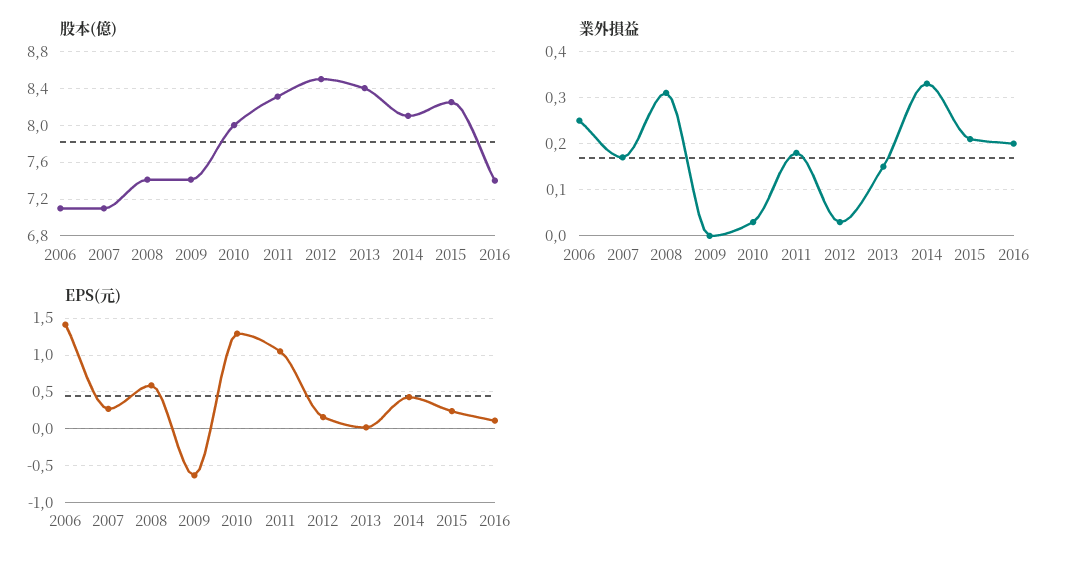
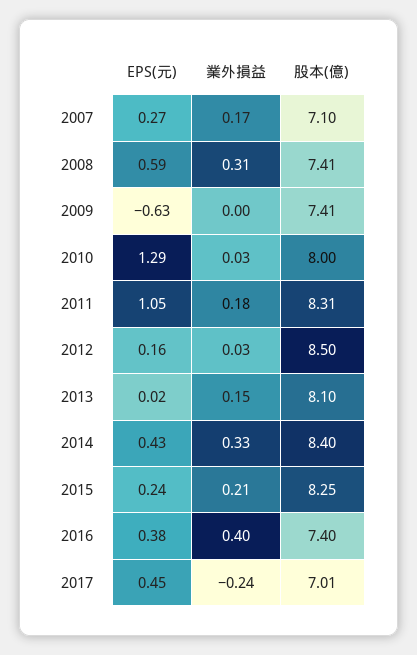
股本(億), 2006: 7.1 -> none
股本(億), 2013: 8.4 -> 8.1
股本(億), 2014: 8.1 -> 8.4
業外損益, 2006: 0.25 -> none
業外損益, 2016: 0.2 -> 0.4
EPS(元), 2006: 1.4 -> none
EPS(元), 2016: 0.1 -> 0.38
EPS(元), 2017: none -> 0.45
業外損益, 2017: none -> -0.24
股本(億), 2017: none -> 7.01

